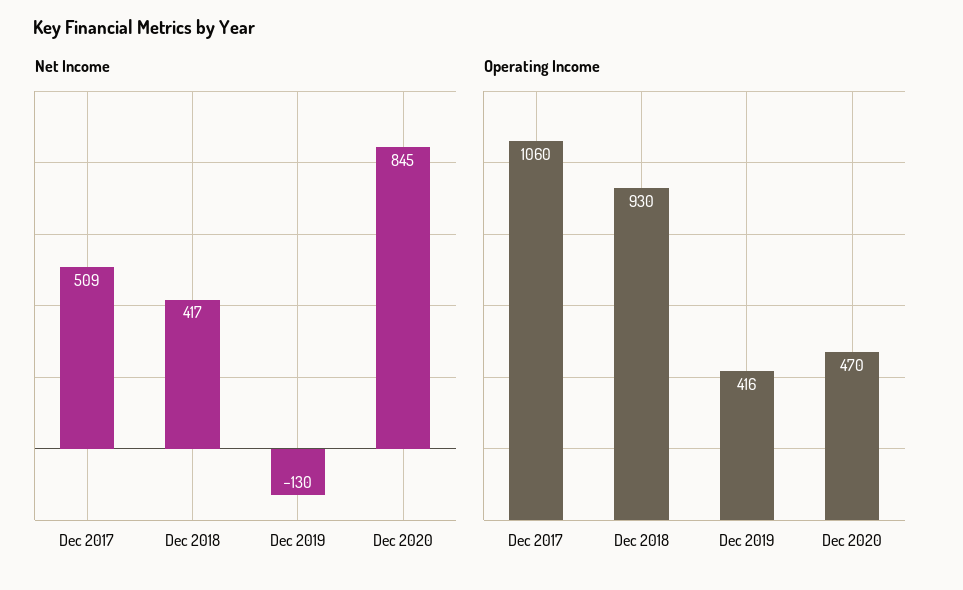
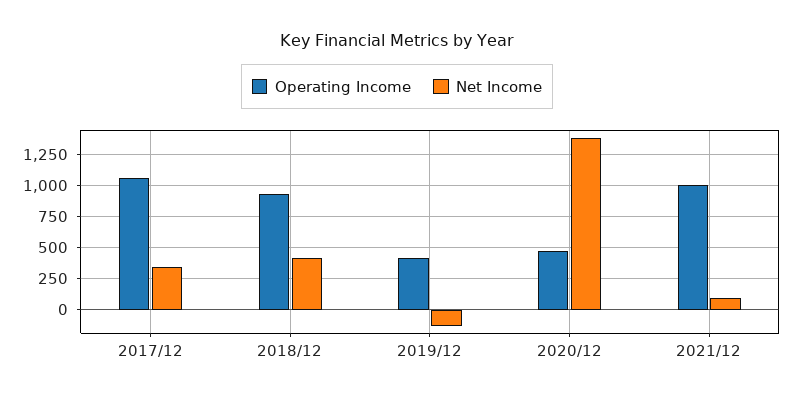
Net Income, Dec 2017: 509 -> 350
Net Income, Dec 2020: 845 -> 1400
Operating Income, 2021/12: none -> 1000
Net Income, 2021/12: none -> 100

